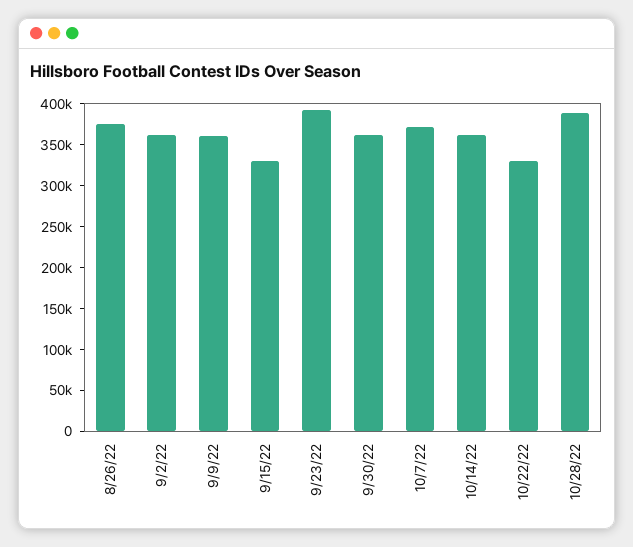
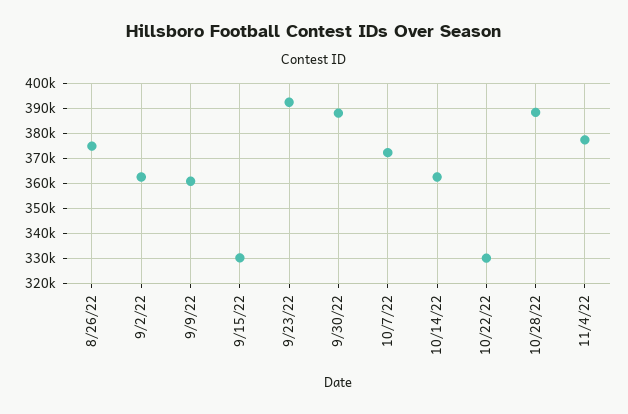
9/30/22: 360000 -> 387500
11/4/22: none -> 377500

